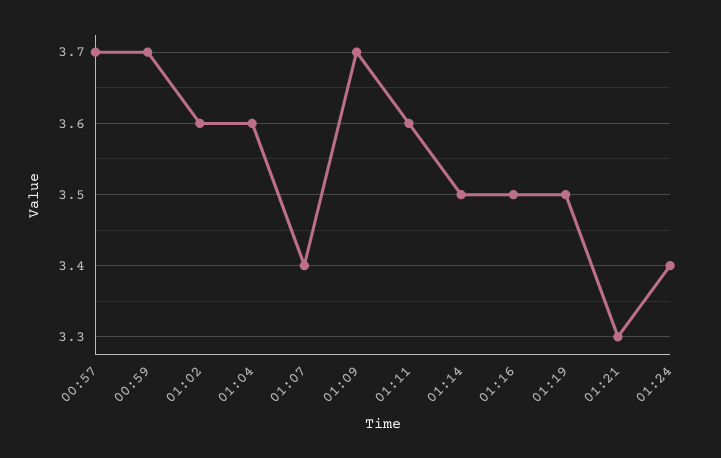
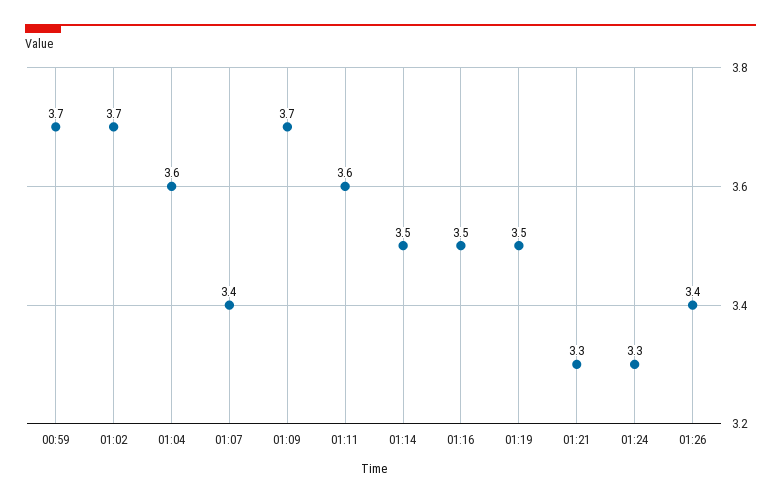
00:57: 3.7 -> none
01:02: 3.6 -> 3.7
01:24: 3.4 -> 3.3
01:26: none -> 3.4

